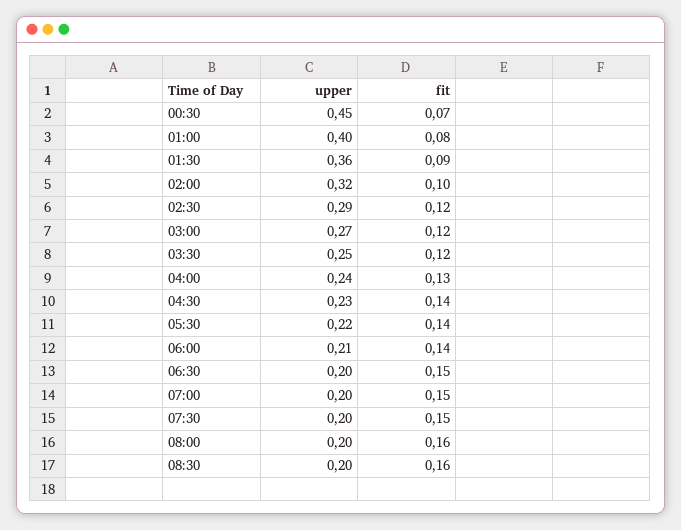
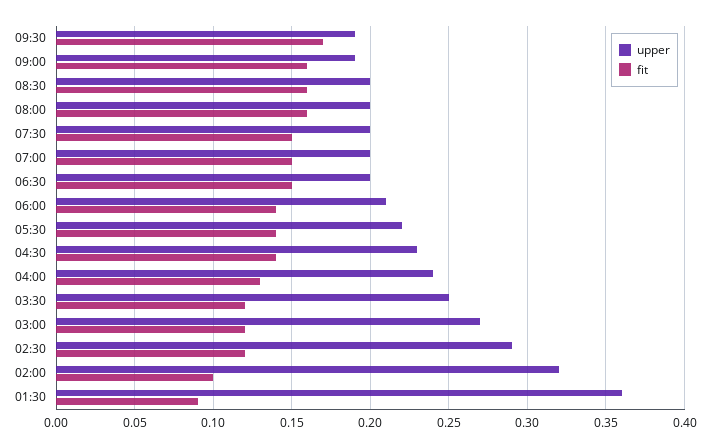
upper, 00:30: 0.45 -> none
fit, 00:30: 0.07 -> none
upper, 01:00: 0.4 -> none
fit, 01:00: 0.08 -> none
upper, 09:30: none -> 0.19
fit, 09:30: none -> 0.17
upper, 09:00: none -> 0.19
fit, 09:00: none -> 0.16

